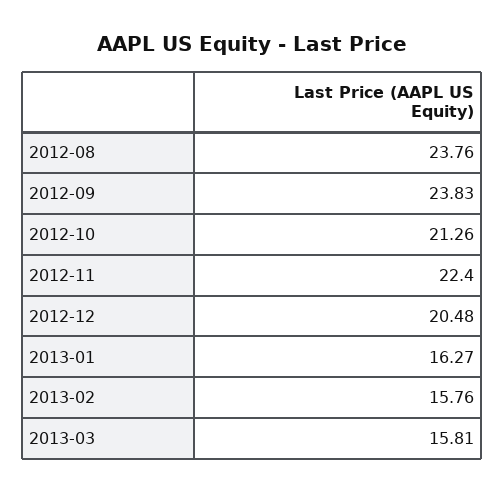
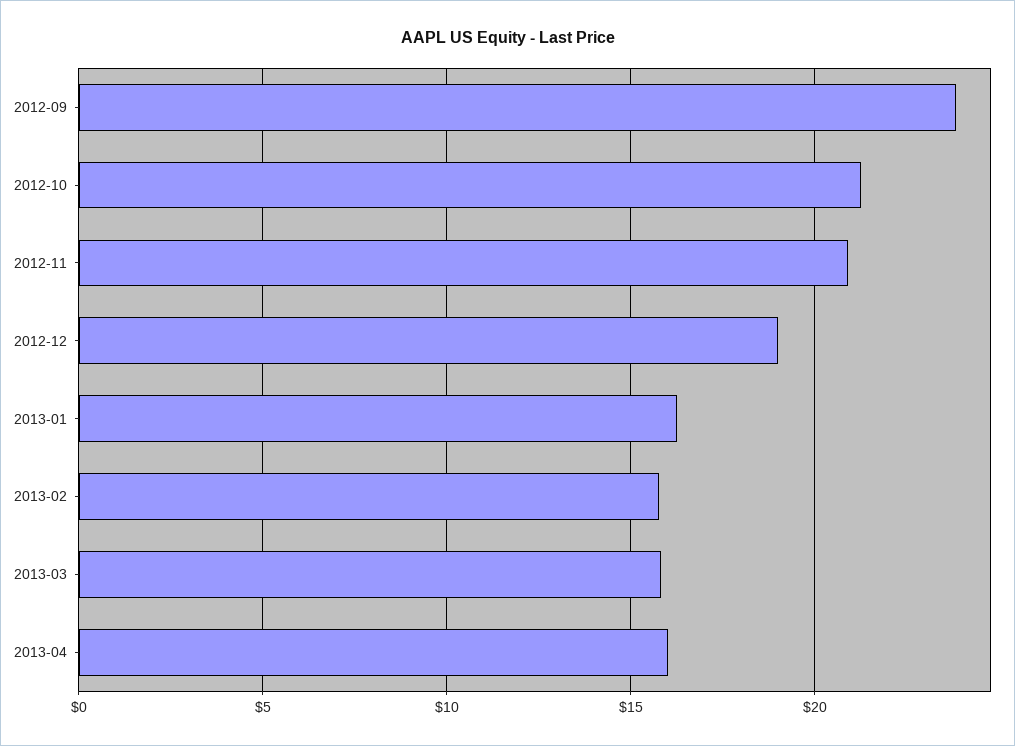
2012-08: 23.76 -> none
2012-11: 22.4 -> 21
2012-12: 20.48 -> 19
2013-04: none -> 16

